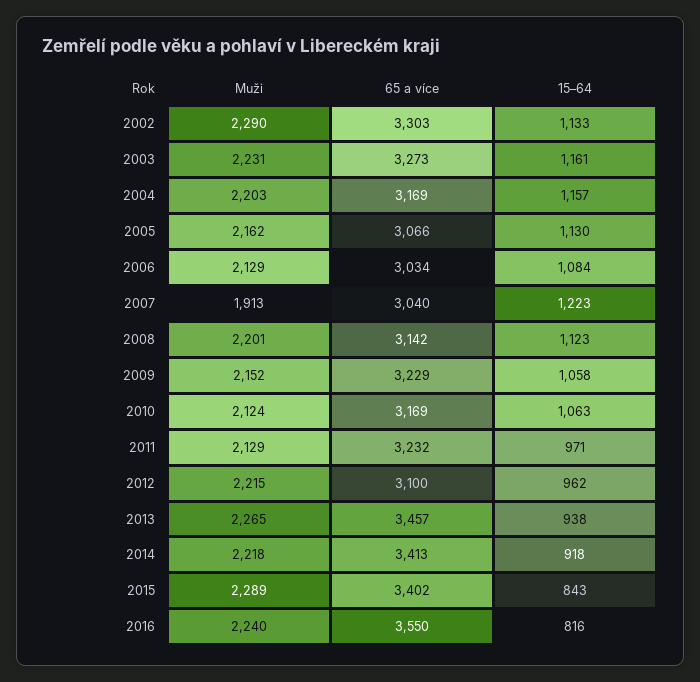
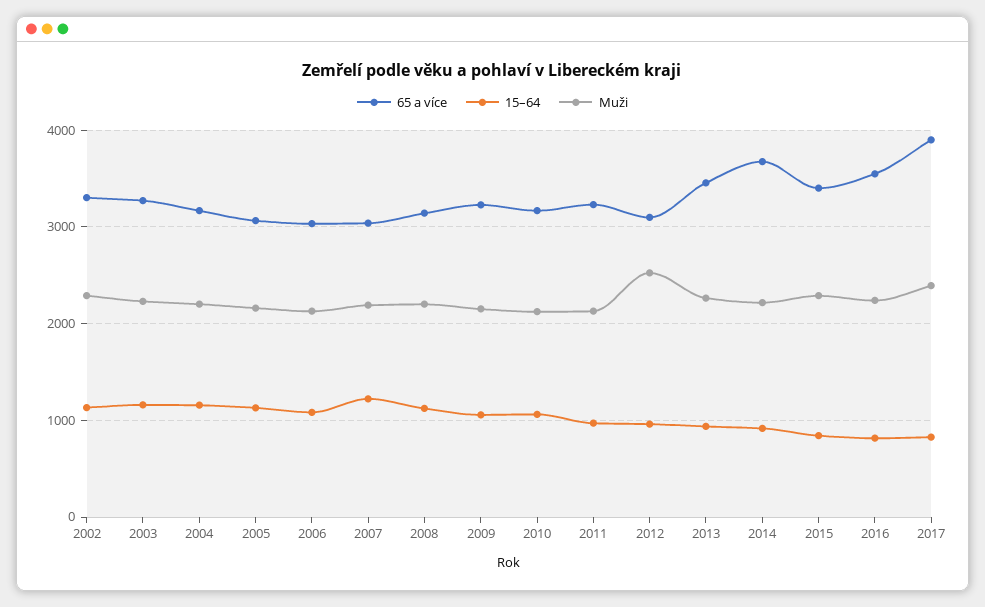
Muži, 2007: 1913 -> 2200
Muži, 2012: 2215 -> 2500
65 a více, 2014: 3413 -> 3700
65 a více, 2017: none -> 3900
15–64, 2017: none -> 800
Muži, 2017: none -> 2400

